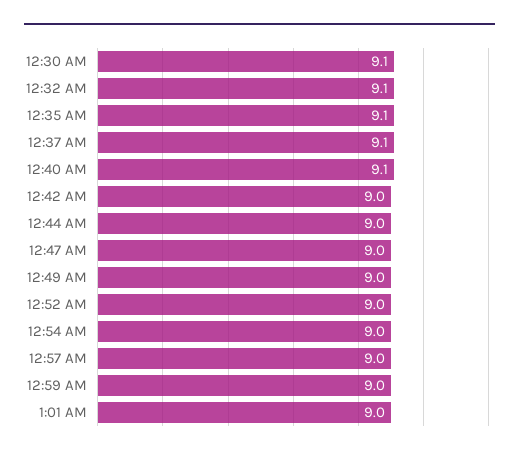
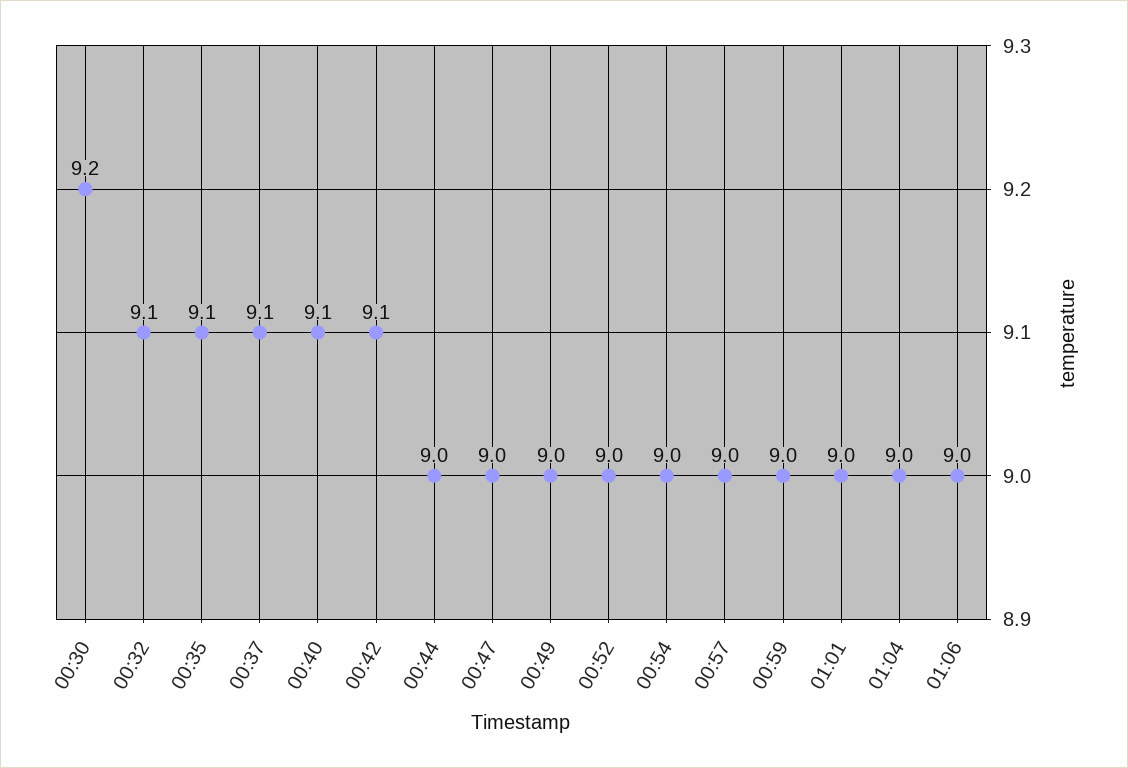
12:30 AM: 9.1 -> 9.2
12:42 AM: 9 -> 9.1
01:04: none -> 9
01:06: none -> 9

